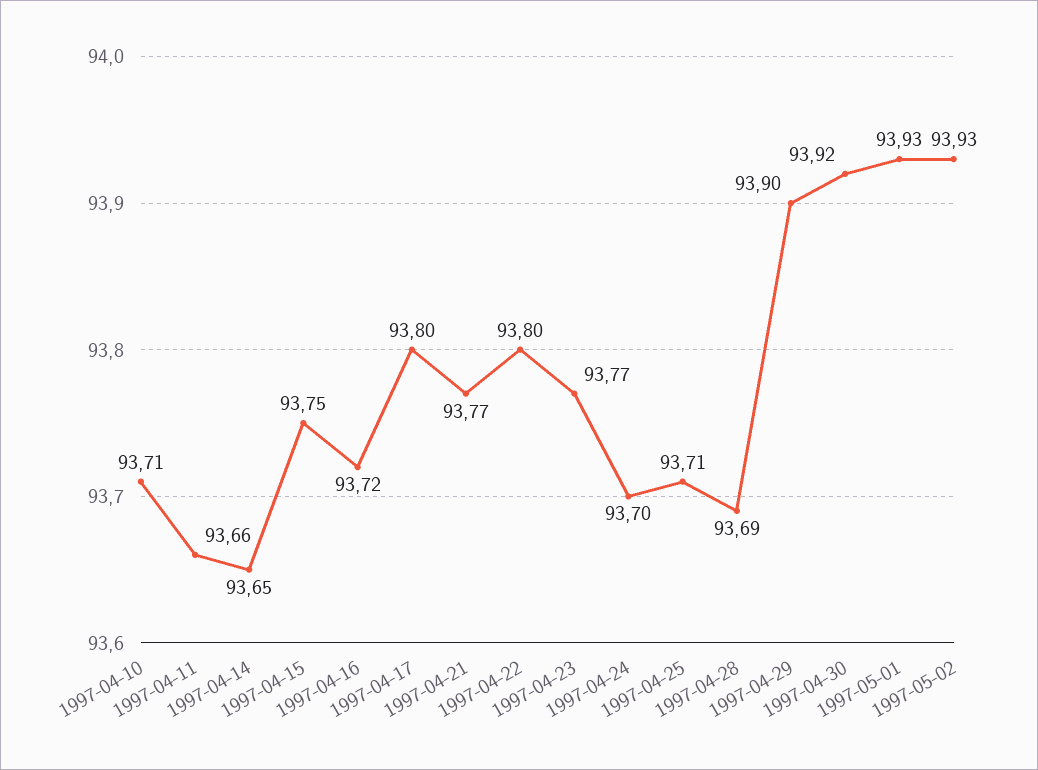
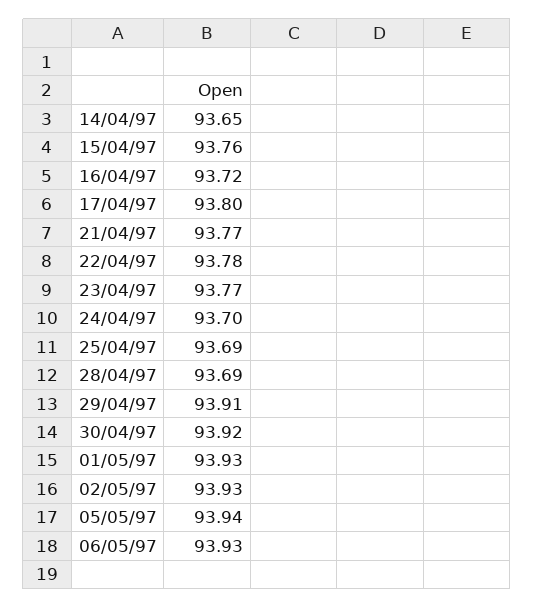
1997-04-10: 93.71 -> none
1997-04-11: 93.66 -> none
1997-04-15: 93.75 -> 93.76
1997-04-22: 93.8 -> 93.78
1997-04-25: 93.71 -> 93.69
1997-04-29: 93.9 -> 93.91
05/05/97: none -> 93.94
06/05/97: none -> 93.93

